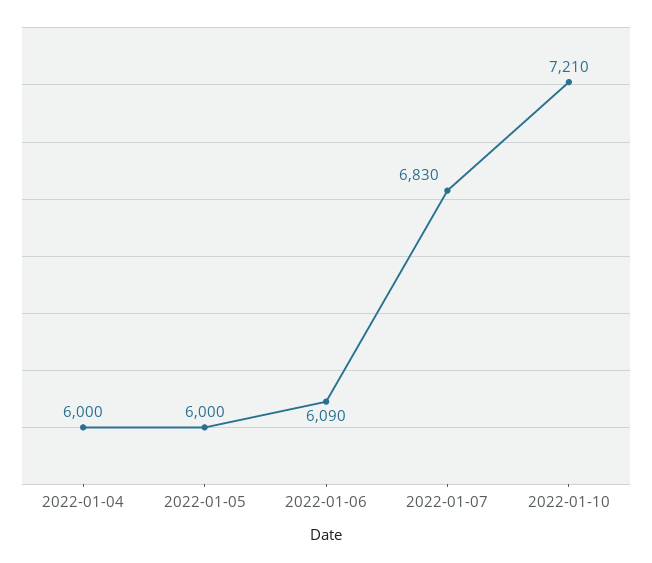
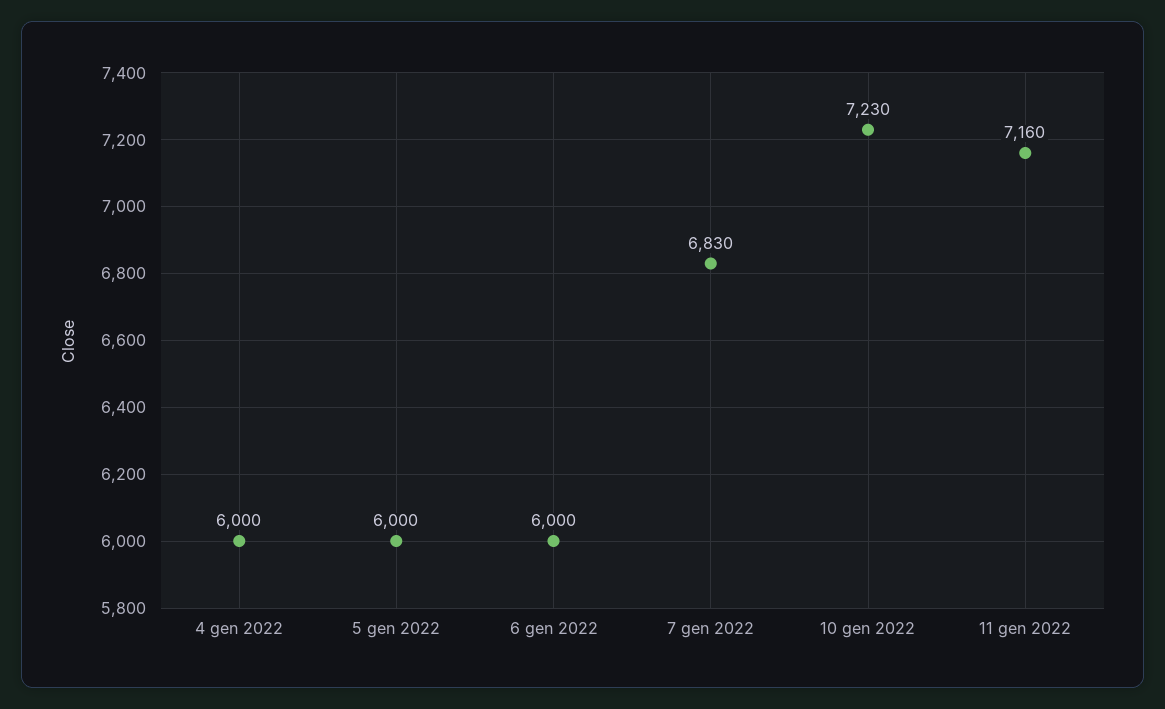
2022-01-06: 6090 -> 6000
2022-01-10: 7210 -> 7230
11 gen 2022: none -> 7160

